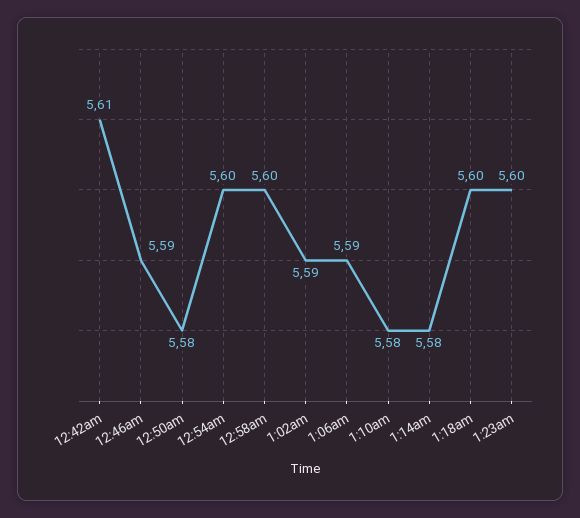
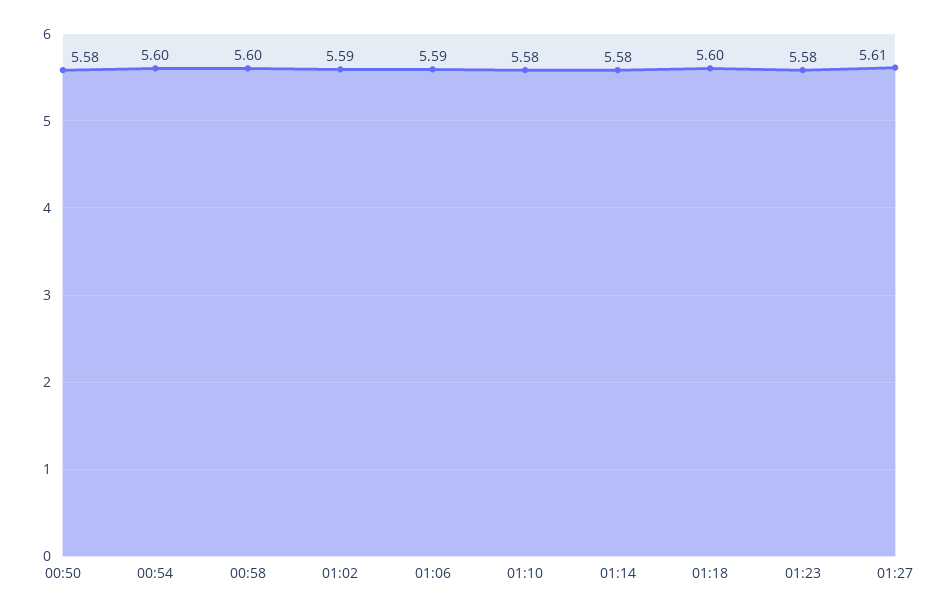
12:42am: 5.61 -> none
12:46am: 5.59 -> none
1:23am: 5.6 -> 5.58
01:27: none -> 5.61

